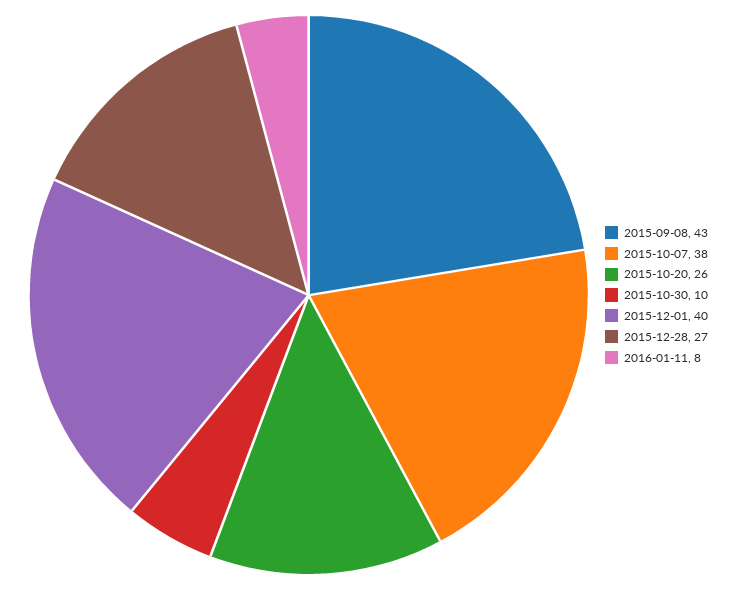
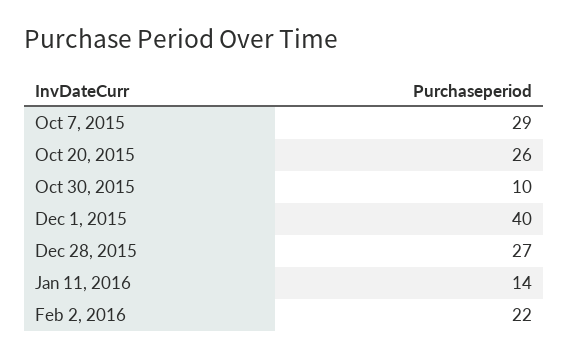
2015-09-08: 43 -> none
2015-10-07: 38 -> 29
2016-01-11: 8 -> 14
Feb 2, 2016: none -> 22

